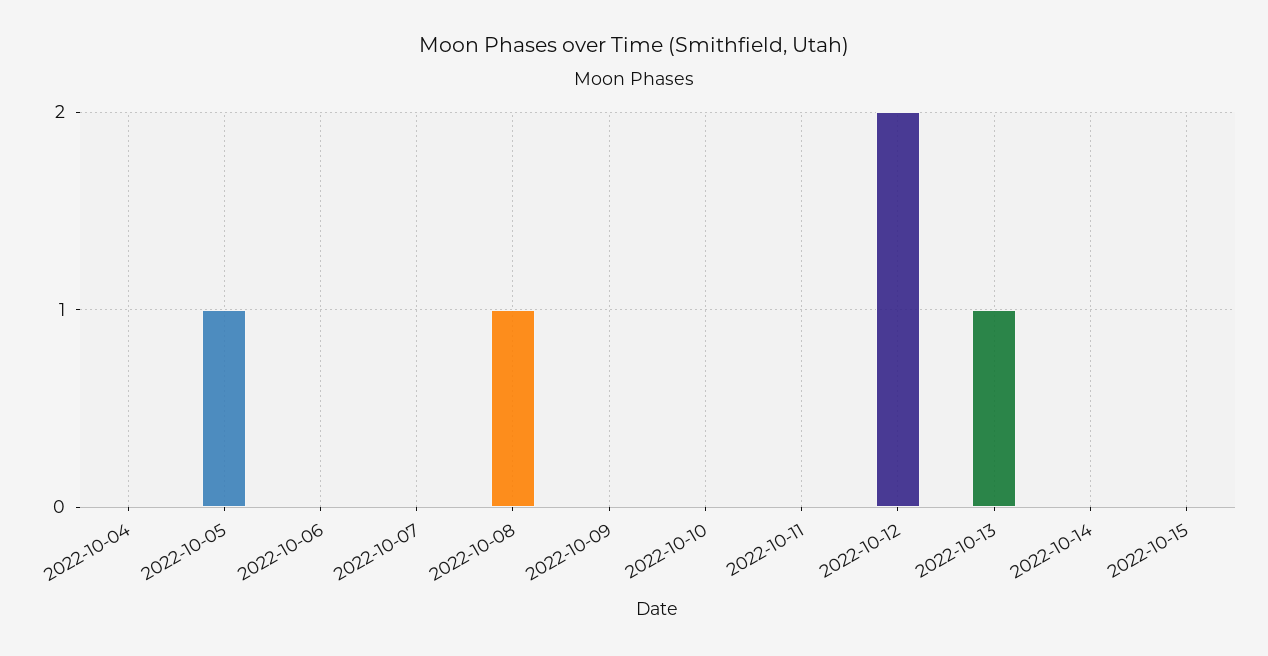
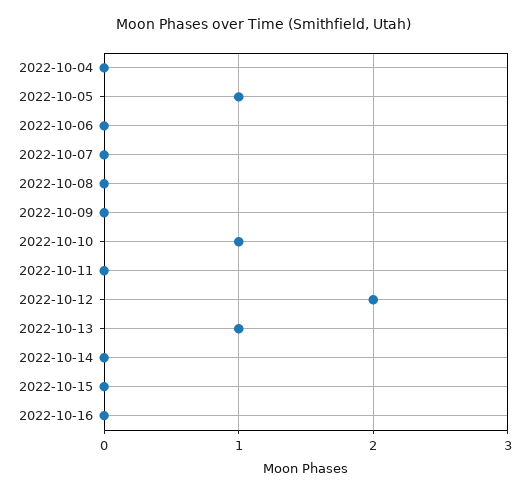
2022-10-08: 1 -> 0
2022-10-10: 0 -> 1
2022-10-16: none -> 0

